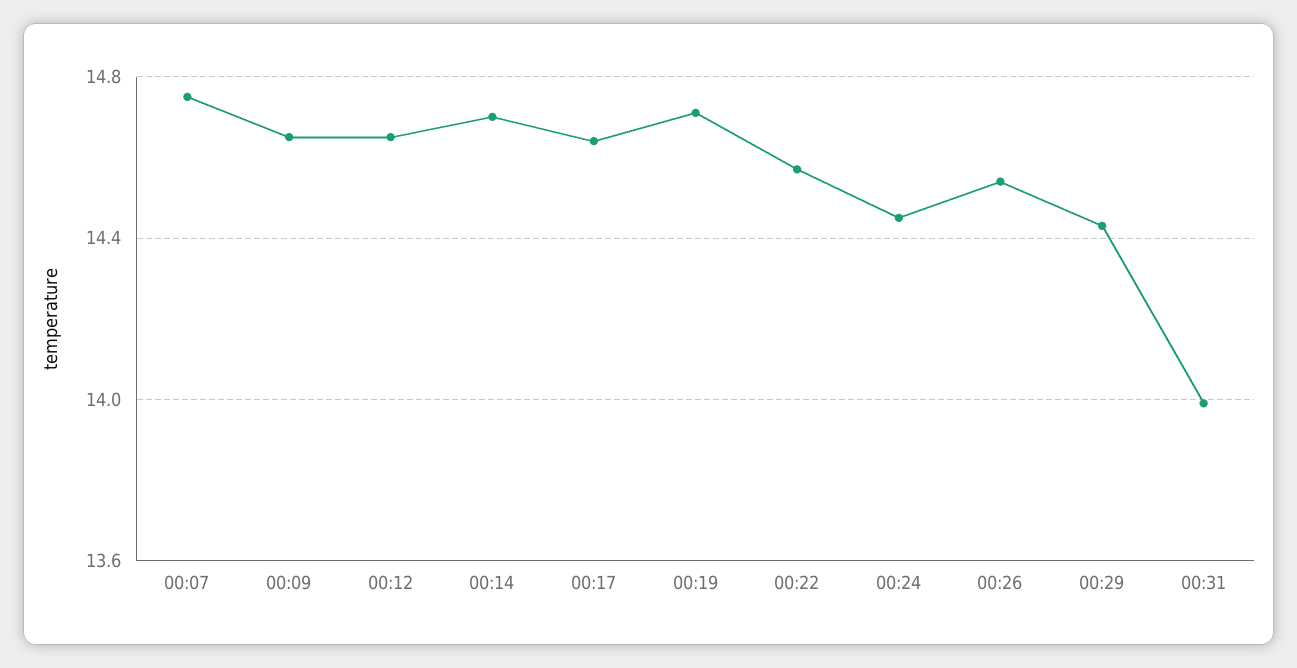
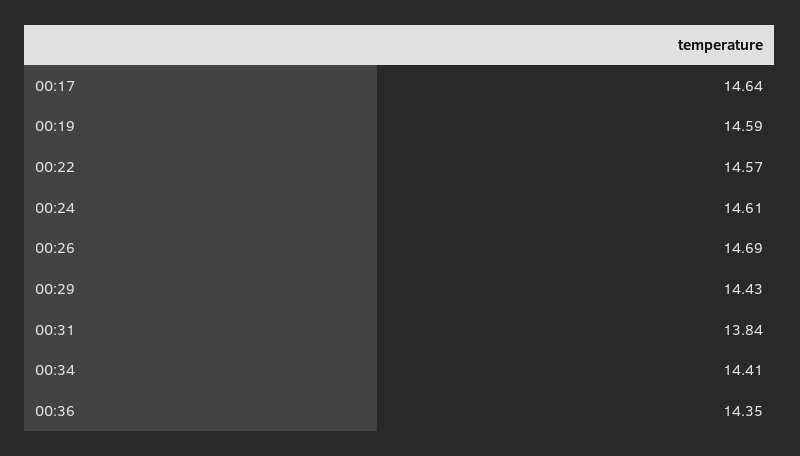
00:07: 14.75 -> none
00:09: 14.65 -> none
00:12: 14.65 -> none
00:14: 14.7 -> none
00:19: 14.7 -> 14.59
00:24: 14.45 -> 14.61
00:26: 14.55 -> 14.69
00:31: 14 -> 13.84
00:34: none -> 14.41
00:36: none -> 14.35

